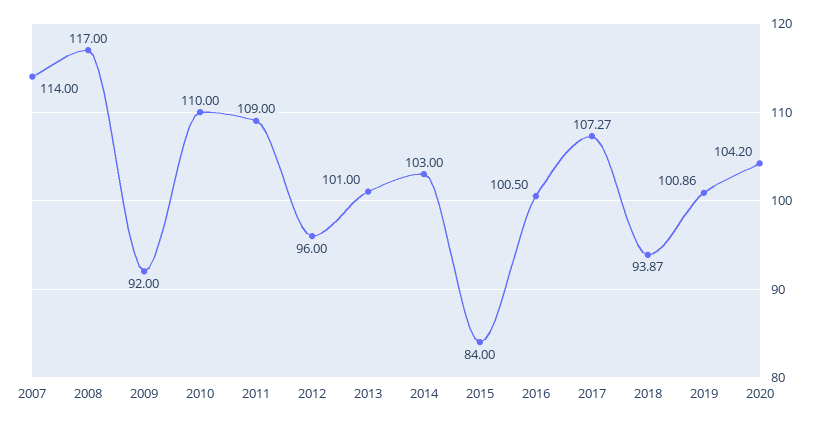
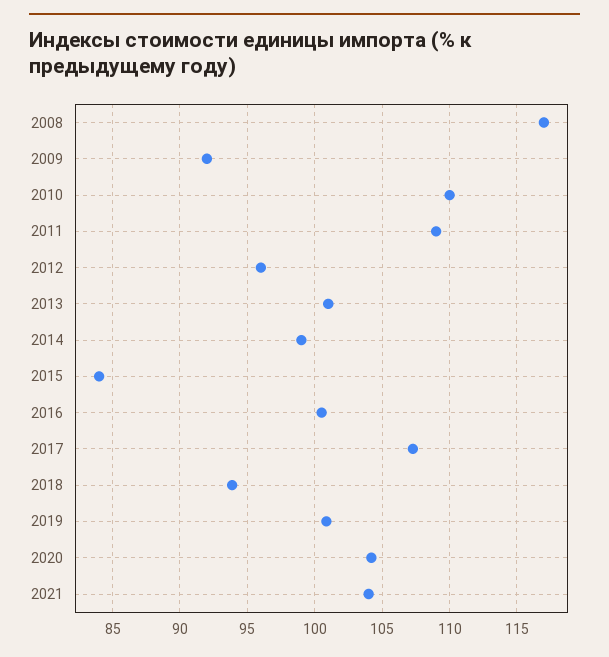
2007: 114 -> none
2014: 103 -> 99
2021: none -> 104

